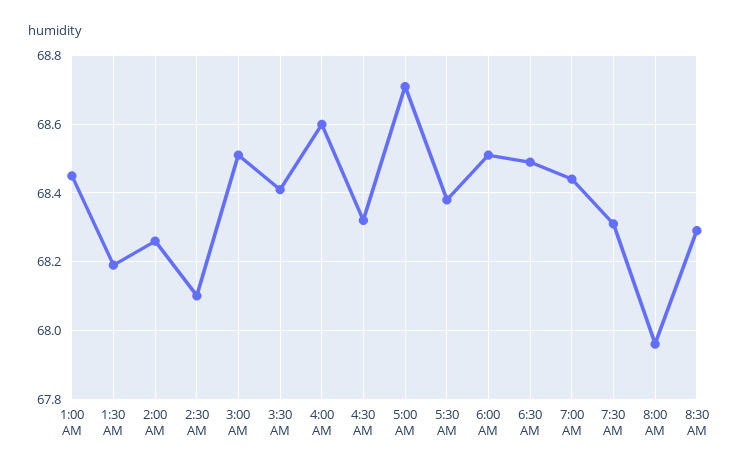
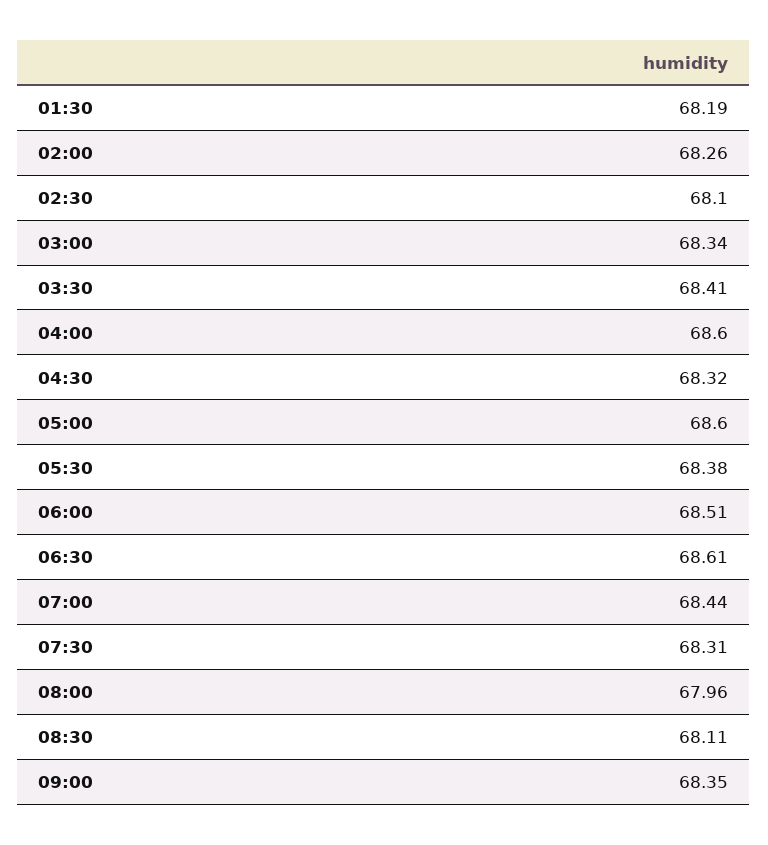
1:00 AM: 68.45 -> none
3:00 AM: 68.5 -> 68.34
5:00 AM: 68.7 -> 68.6
6:30 AM: 68.5 -> 68.61
8:30 AM: 68.3 -> 68.11
09:00: none -> 68.35

